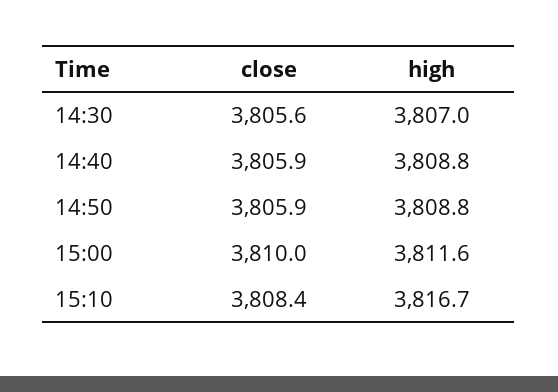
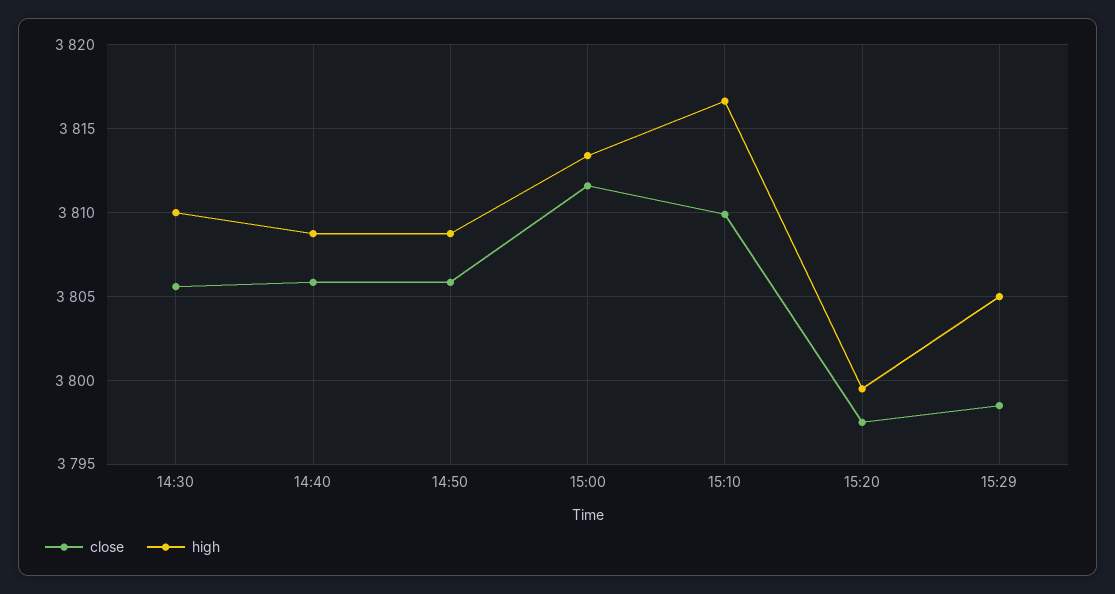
high, 14:30: 3807 -> 3810
close, 15:00: 3810 -> 3811.5
high, 15:00: 3811.6 -> 3813.5
close, 15:10: 3808.4 -> 3810
close, 15:20: none -> 3797.5
high, 15:20: none -> 3799.5
close, 15:29: none -> 3798.5
high, 15:29: none -> 3805

